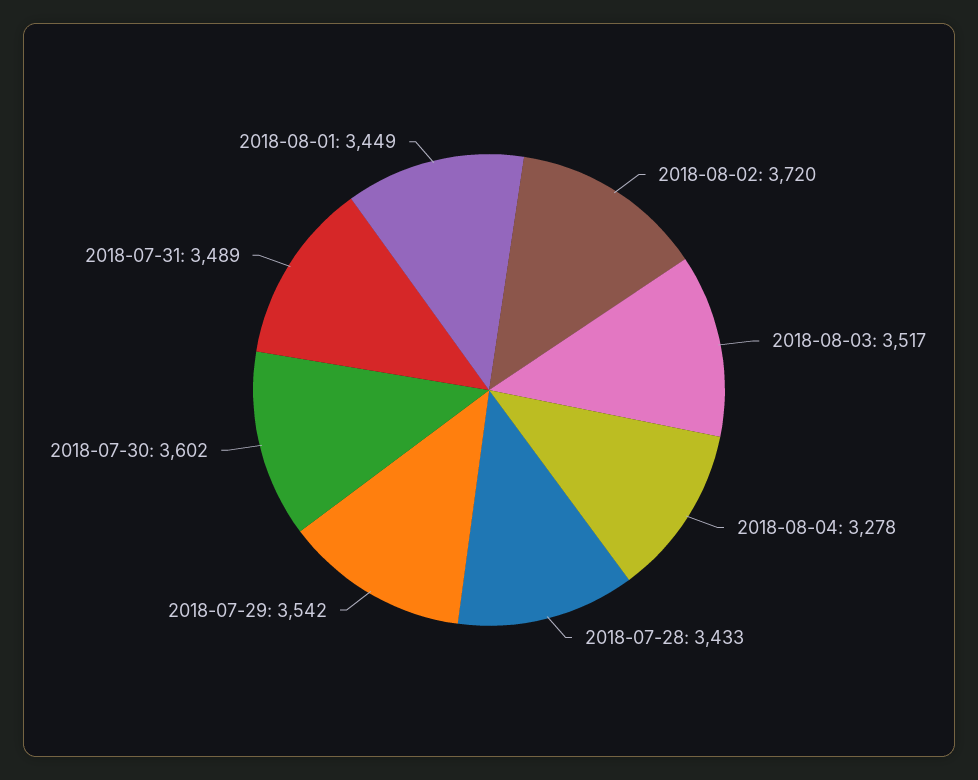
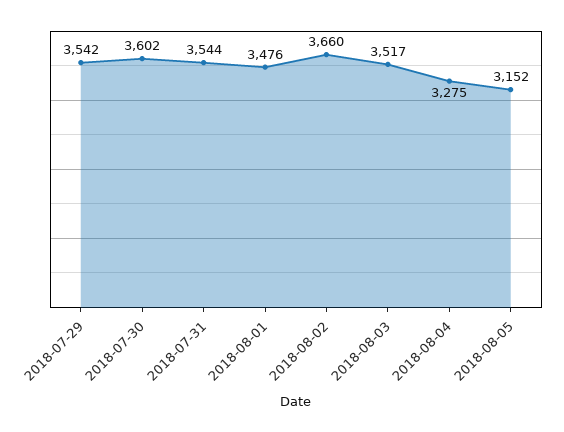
2018-08-02: 3720 -> 3660
2018-08-04: 3278 -> 3275
2018-07-28: 3433 -> none
2018-07-31: 3489 -> 3544
2018-08-01: 3449 -> 3476
2018-08-05: none -> 3152

